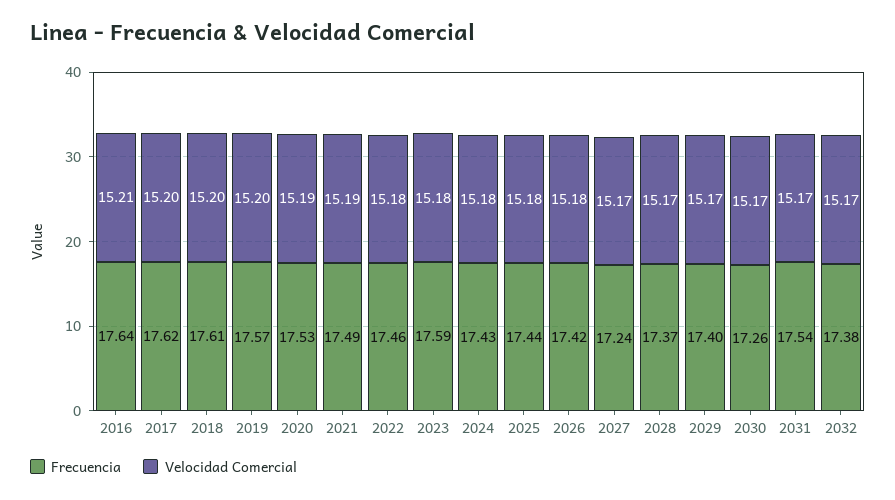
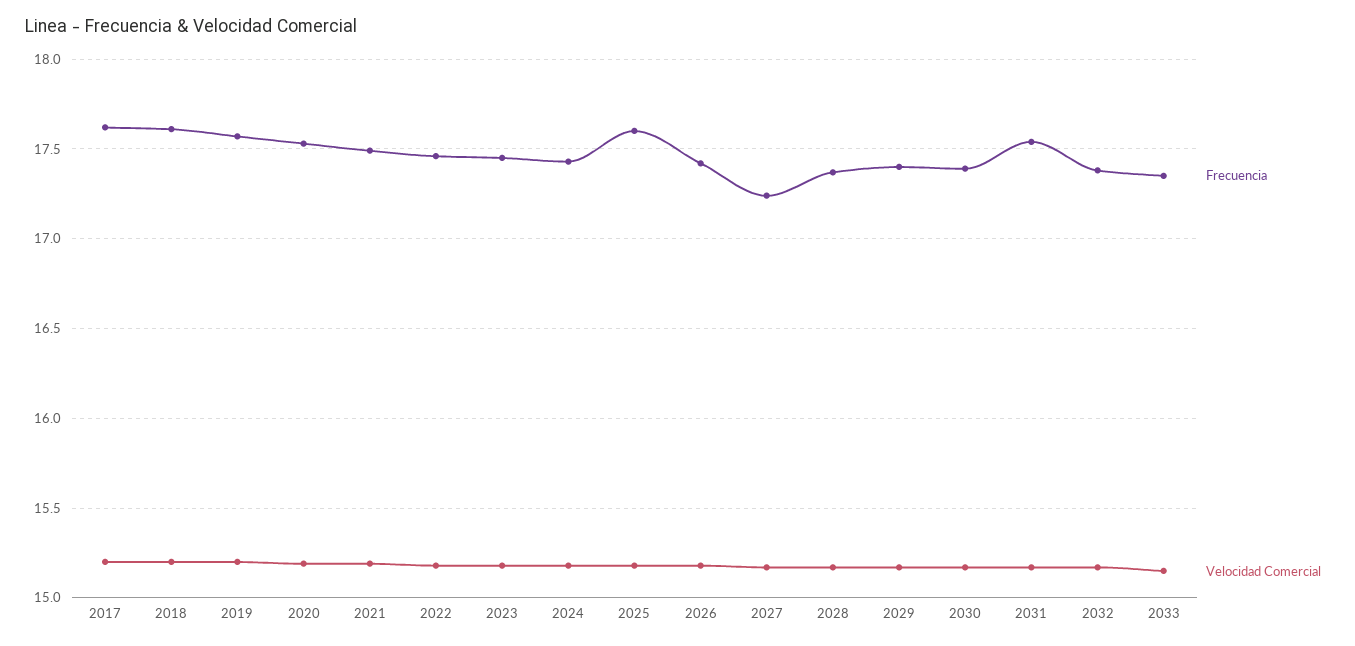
Frecuencia, 2016: 17.64 -> none
Velocidad Comercial, 2016: 15.21 -> none
Frecuencia, 2023: 17.59 -> 17.45
Frecuencia, 2025: 17.44 -> 17.6
Frecuencia, 2030: 17.26 -> 17.4
Frecuencia, 2033: none -> 17.35
Velocidad Comercial, 2033: none -> 15.15

